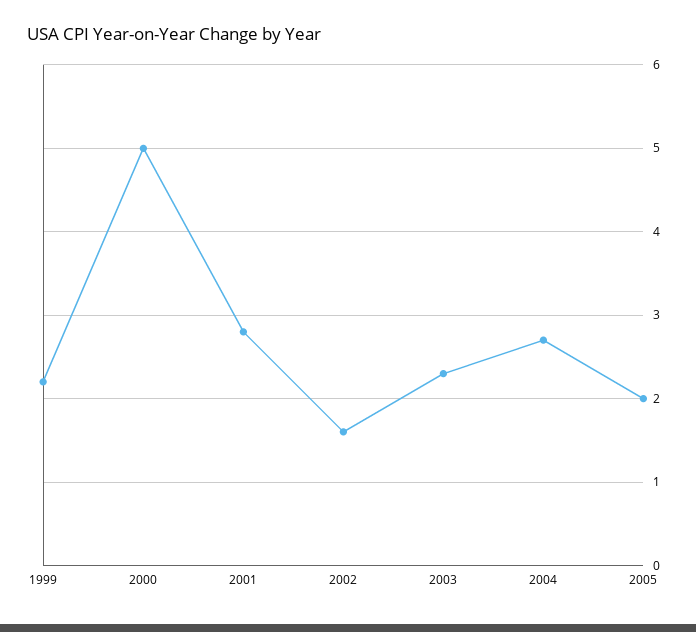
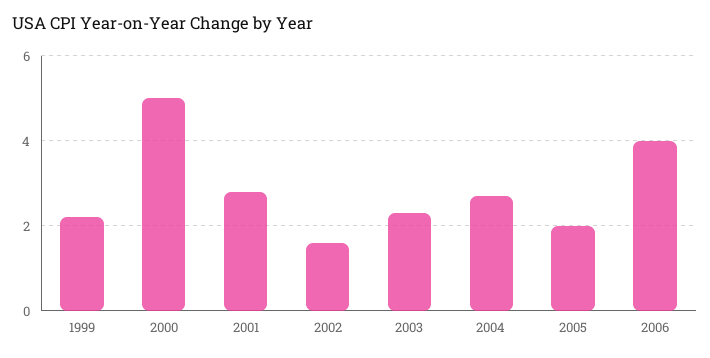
2006: none -> 4

